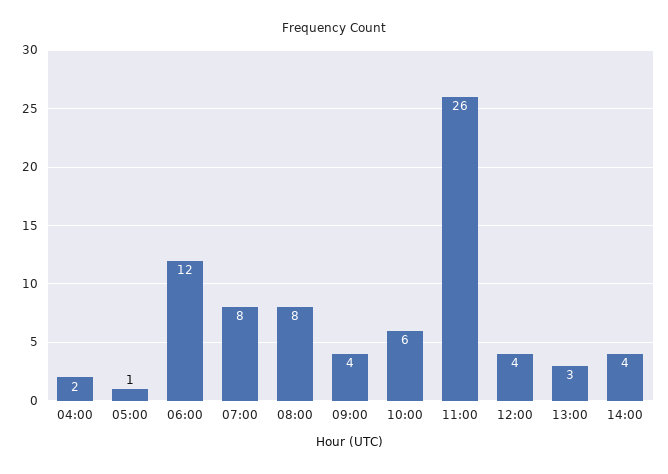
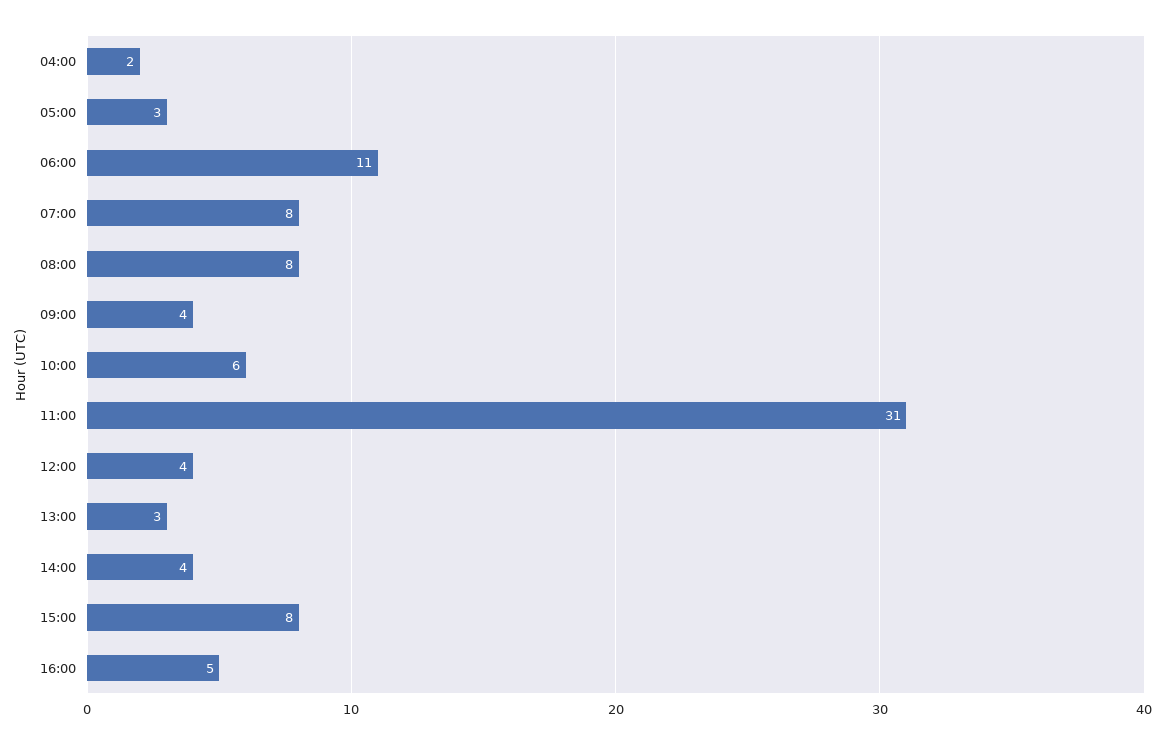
05:00: 1 -> 3
06:00: 12 -> 11
11:00: 26 -> 31
15:00: none -> 8
16:00: none -> 5

